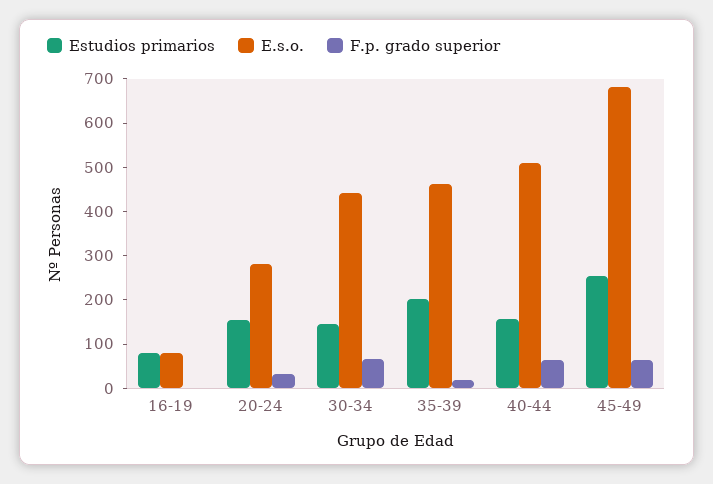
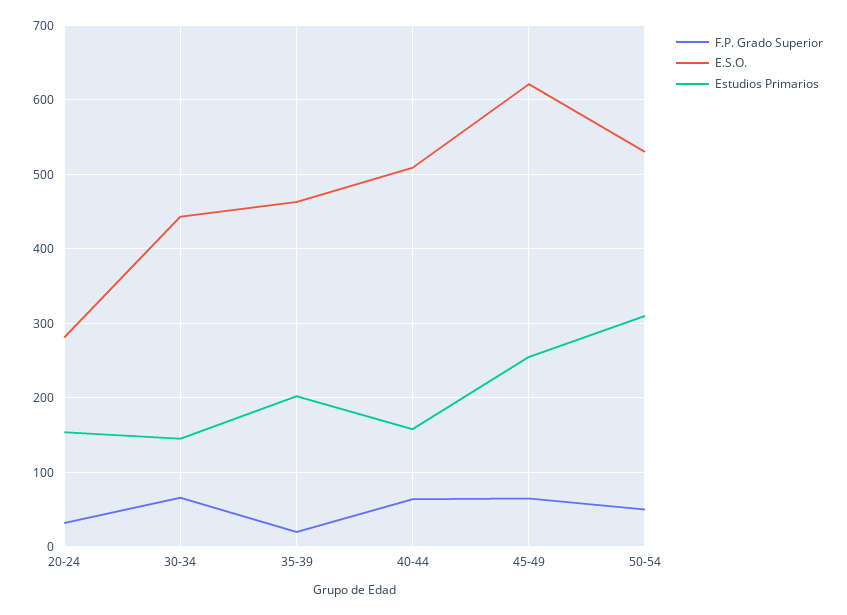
Estudios primarios, 16-19: 80 -> none
E.s.o., 16-19: 80 -> none
F.p. grado superior, 16-19: 0 -> none
E.s.o., 45-49: 680 -> 620
F.p. grado superior, 50-54: none -> 50
E.s.o., 50-54: none -> 530
Estudios primarios, 50-54: none -> 310

